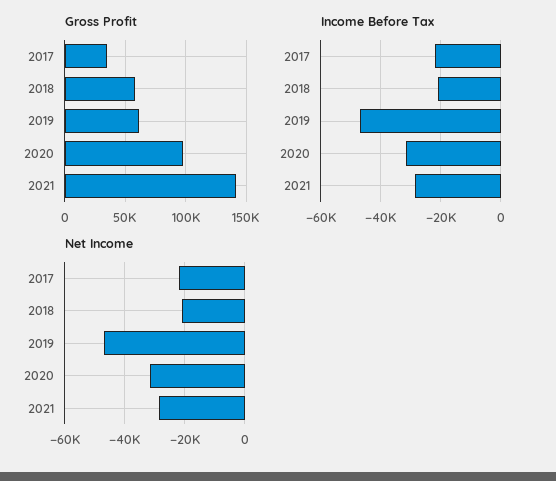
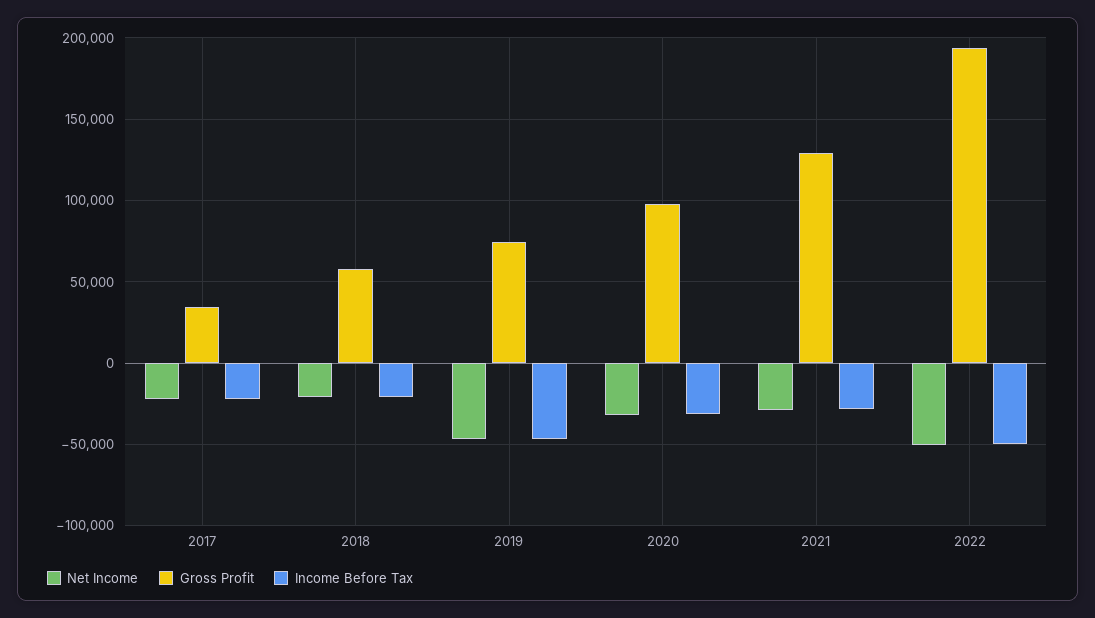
Gross Profit, 2019: 60000 -> 75000
Gross Profit, 2021: 140000 -> 130000
Net Income, 2022: none -> -50000
Gross Profit, 2022: none -> 195000
Income Before Tax, 2022: none -> -50000

